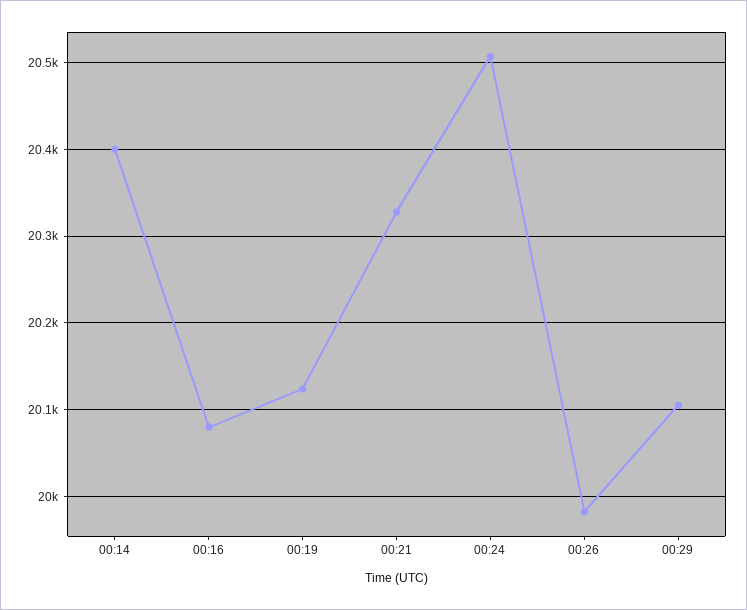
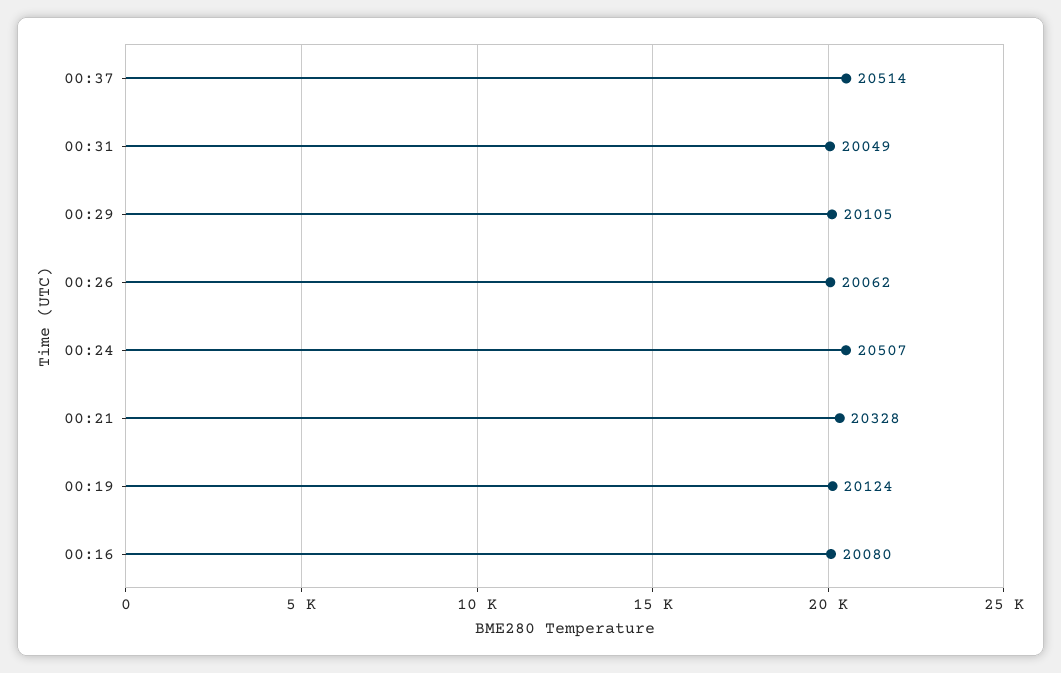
00:14: 20400 -> none
00:26: 19980 -> 20062
00:37: none -> 20514
00:31: none -> 20049

